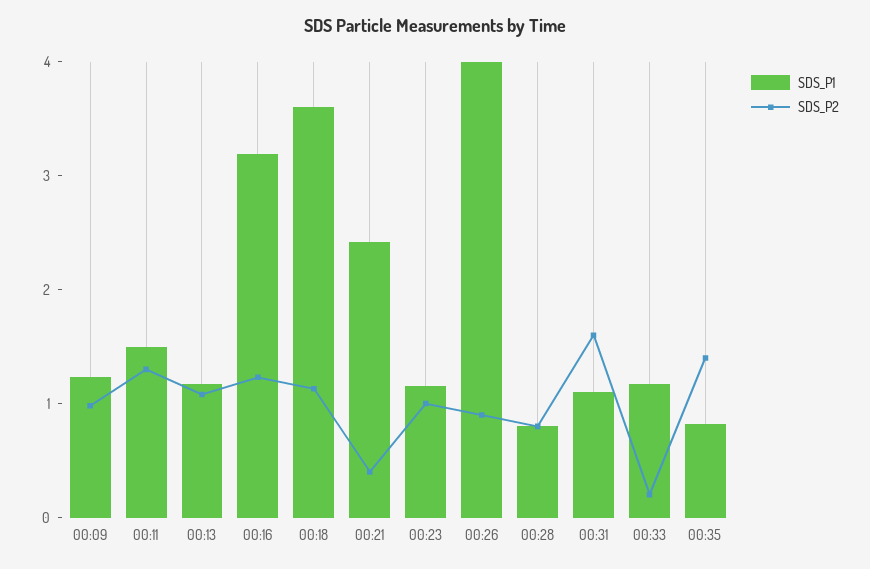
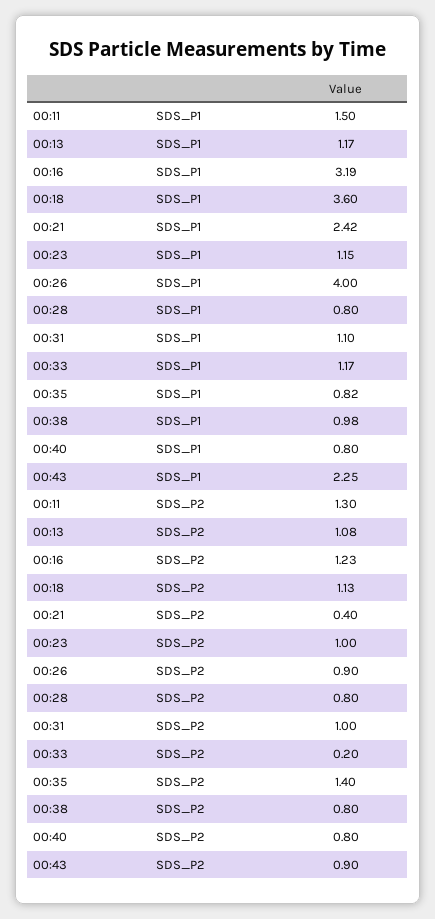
SDS_P1, 00:09: 1.2 -> none
SDS_P2, 00:09: 1 -> none
SDS_P2, 00:31: 1.6 -> 1
SDS_P1, 00:38: none -> 0.98
SDS_P1, 00:40: none -> 0.8
SDS_P1, 00:43: none -> 2.25
SDS_P2, 00:38: none -> 0.8
SDS_P2, 00:40: none -> 0.8
SDS_P2, 00:43: none -> 0.9

